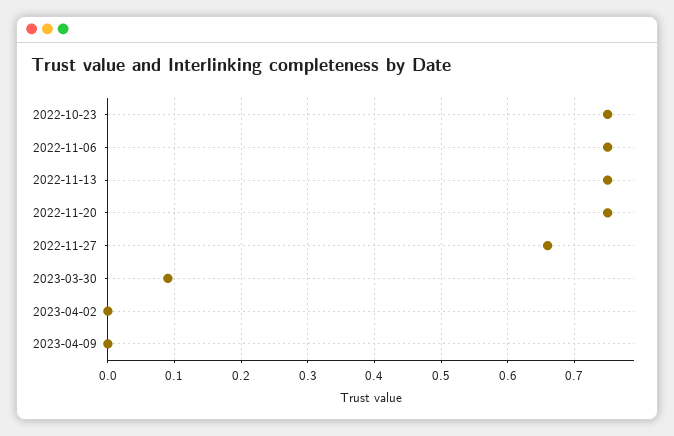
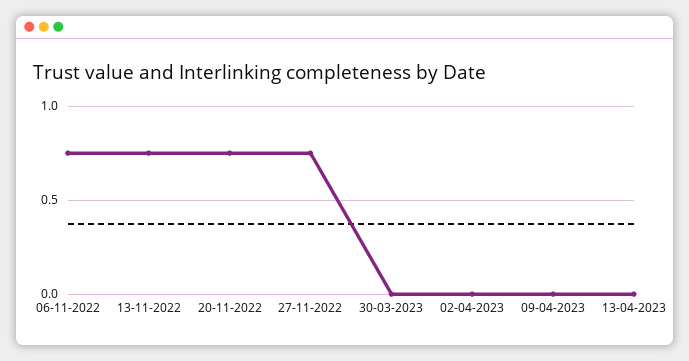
2022-10-23: 0.75 -> none
2022-11-27: 0.66 -> 0.75
2023-03-30: 0.09 -> 0
13-04-2023: none -> 0

